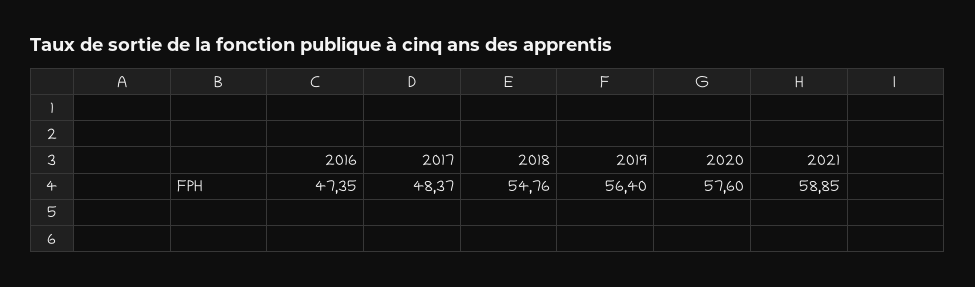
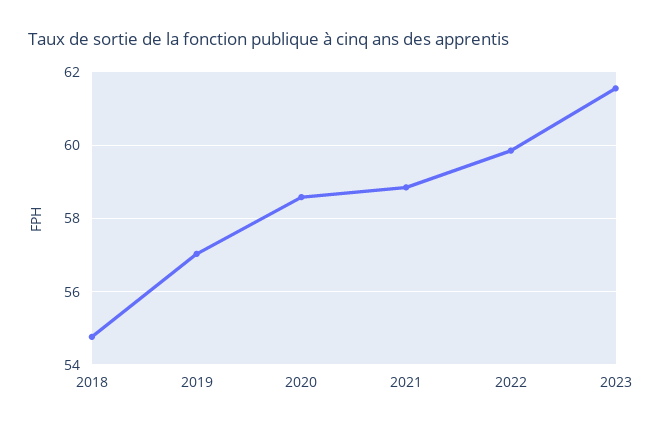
2016: 47.35 -> none
2017: 48.37 -> none
2019: 56.4 -> 57
2020: 57.6 -> 58.6
2022: none -> 59.8
2023: none -> 61.6

